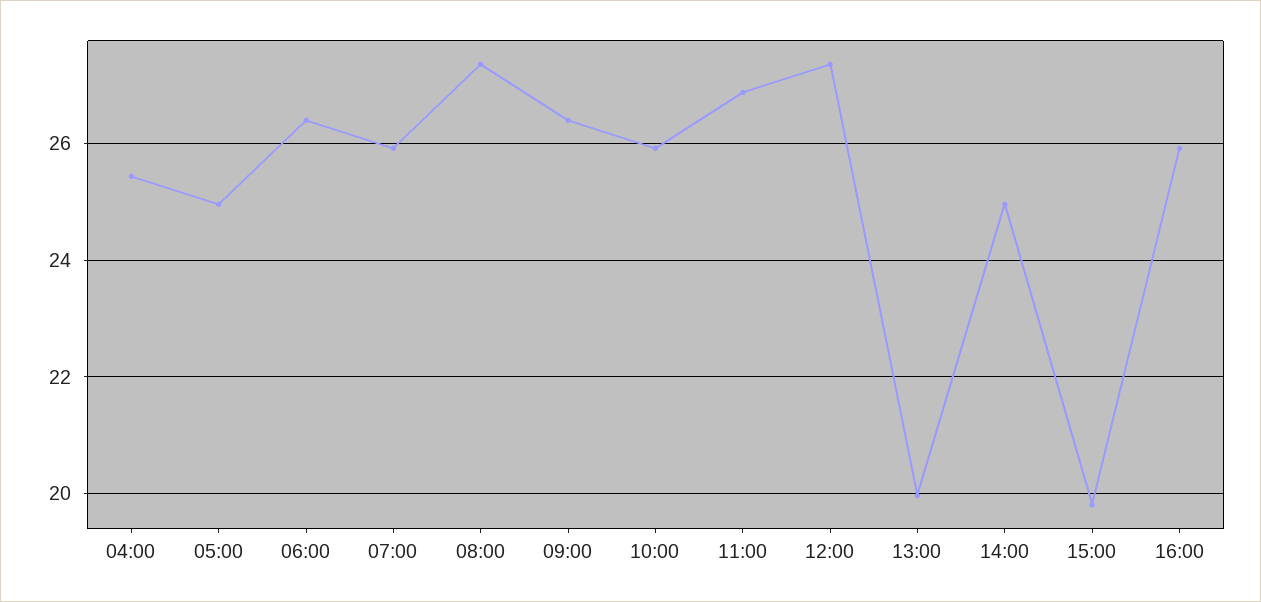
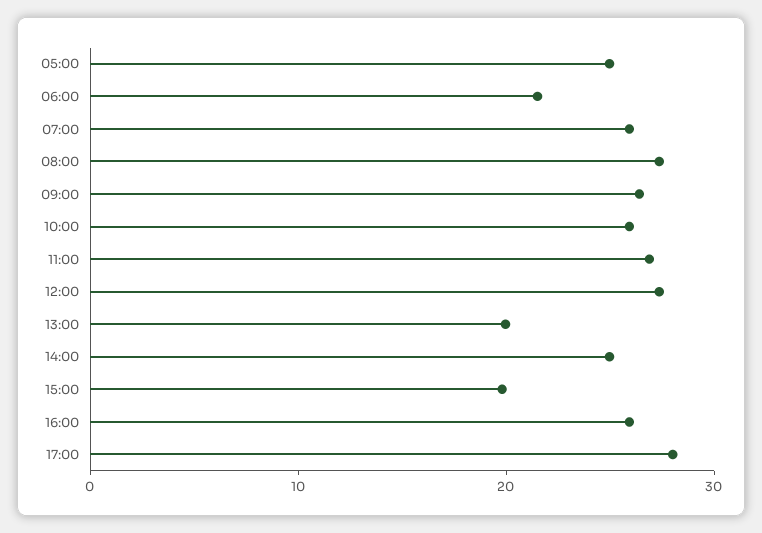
04:00: 25.4 -> none
06:00: 26.4 -> 22
17:00: none -> 28

